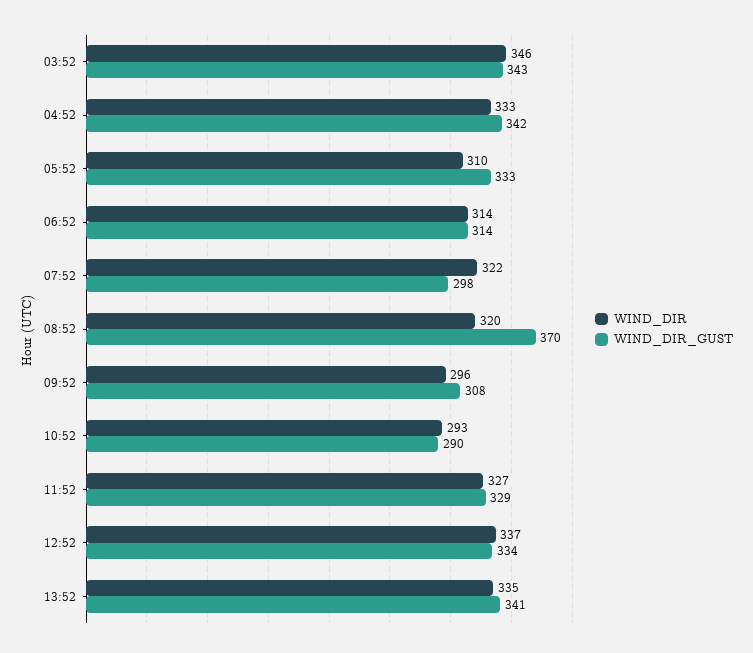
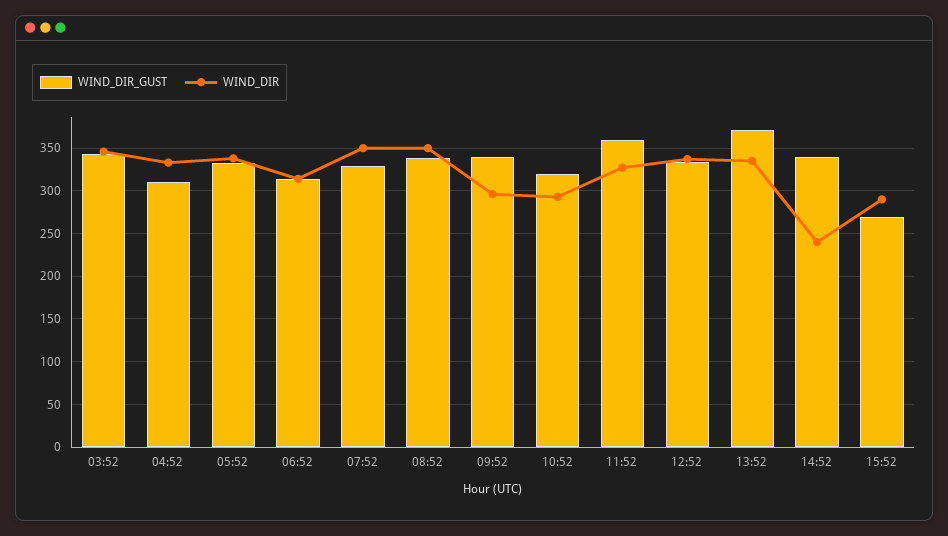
WIND_DIR_GUST, 04:52: 342 -> 310
WIND_DIR, 05:52: 310 -> 340
WIND_DIR, 07:52: 322 -> 350
WIND_DIR_GUST, 07:52: 298 -> 330
WIND_DIR, 08:52: 320 -> 350
WIND_DIR_GUST, 08:52: 370 -> 340
WIND_DIR_GUST, 09:52: 308 -> 340
WIND_DIR_GUST, 10:52: 290 -> 320
WIND_DIR_GUST, 11:52: 329 -> 360
WIND_DIR_GUST, 13:52: 341 -> 370
WIND_DIR_GUST, 14:52: none -> 340
WIND_DIR, 14:52: none -> 240
WIND_DIR_GUST, 15:52: none -> 270
WIND_DIR, 15:52: none -> 290

